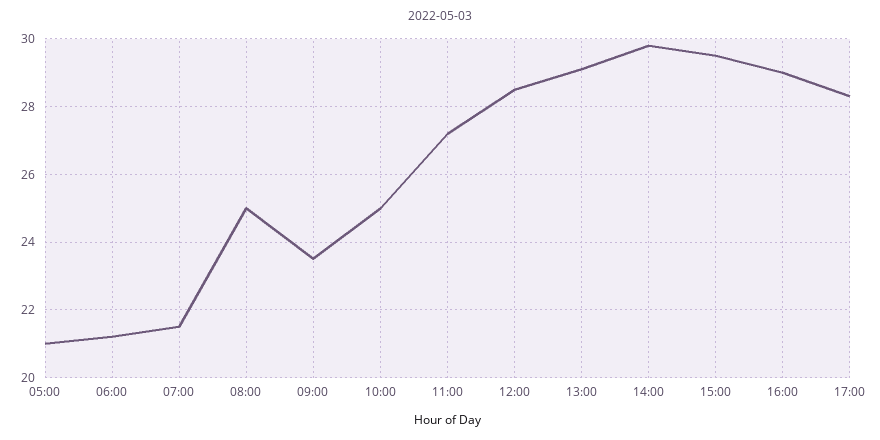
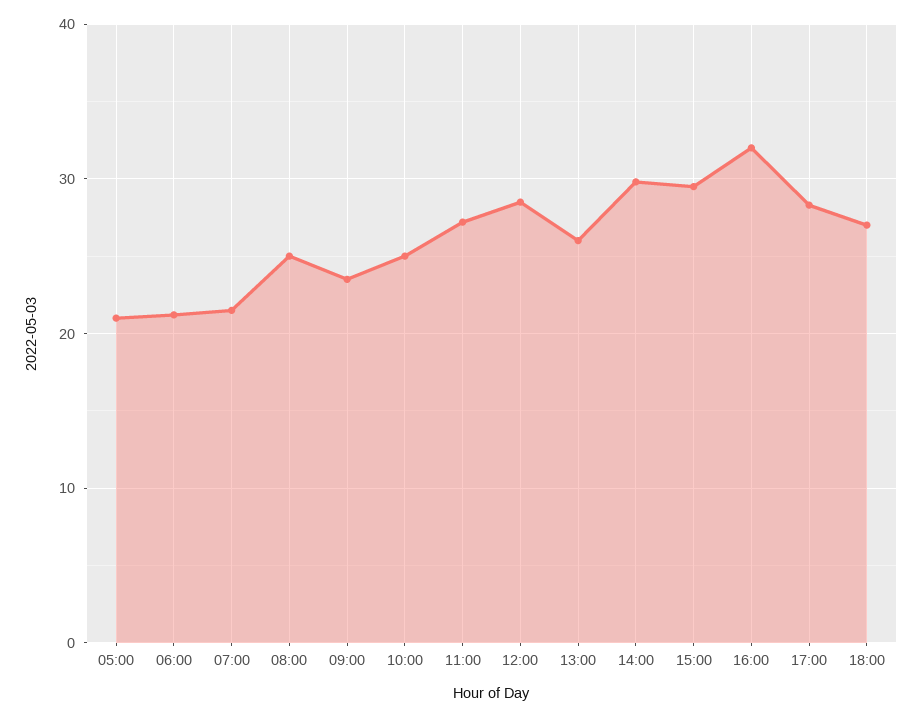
13:00: 29 -> 26
16:00: 29 -> 32
18:00: none -> 27

